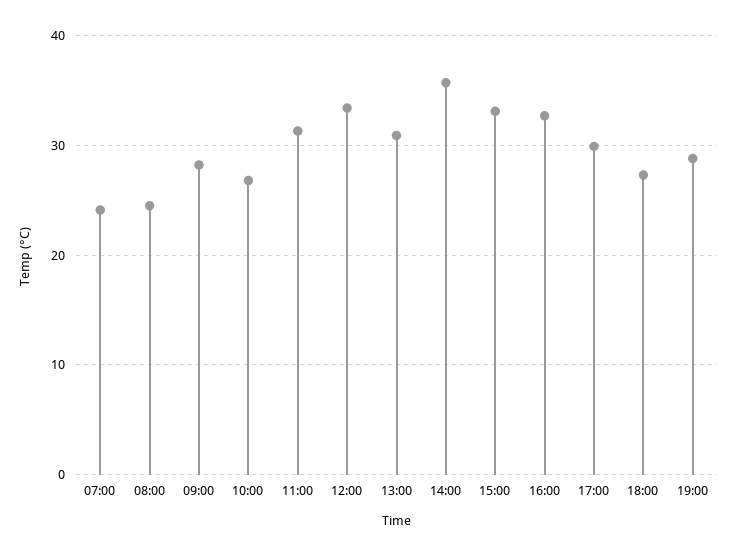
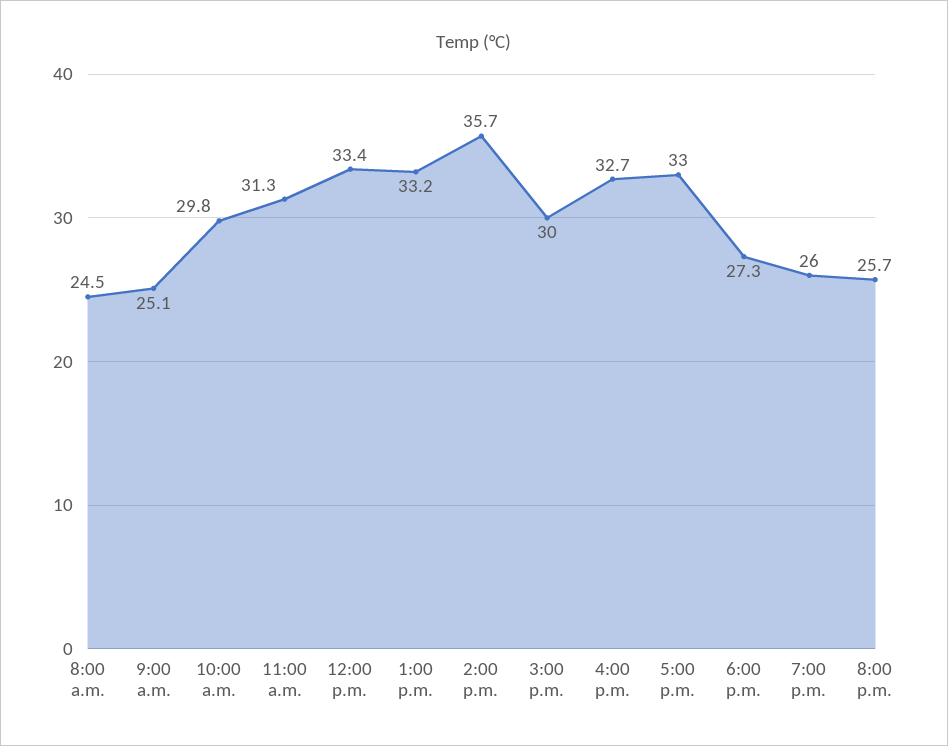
07:00: 24 -> none
09:00: 28 -> 25.1
10:00: 27 -> 29.8
13:00: 31 -> 33.2
15:00: 33 -> 30
17:00: 30 -> 33
19:00: 29 -> 26
8:00 p.m.: none -> 25.7

